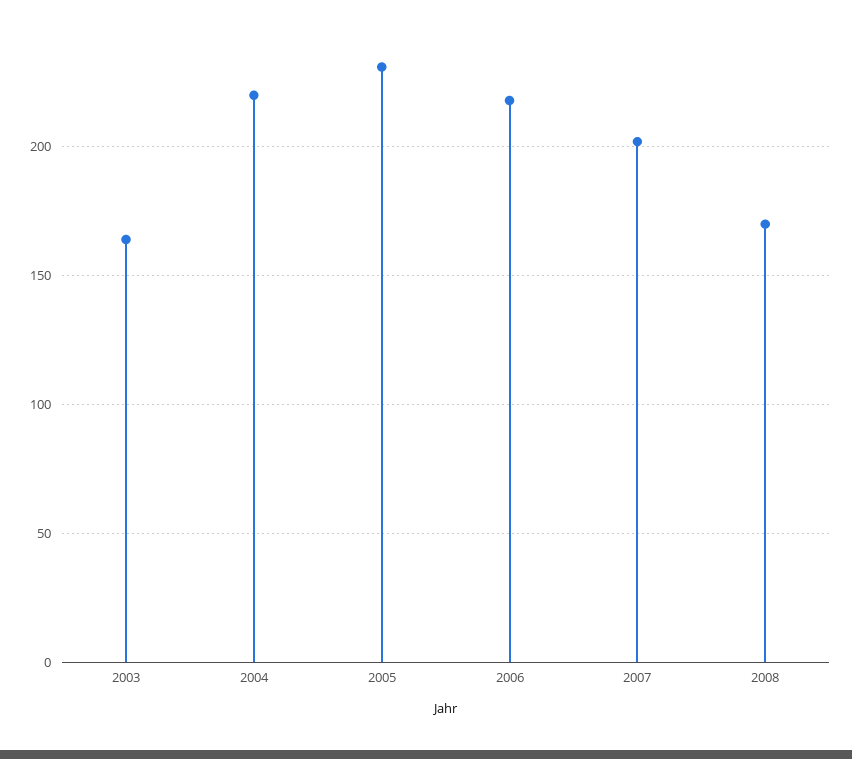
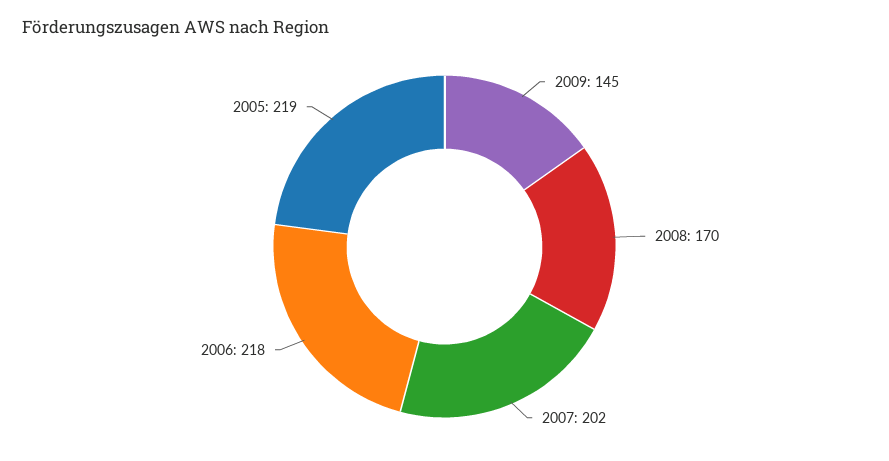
2003: 165 -> none
2004: 220 -> none
2005: 230 -> 219
2009: none -> 145

